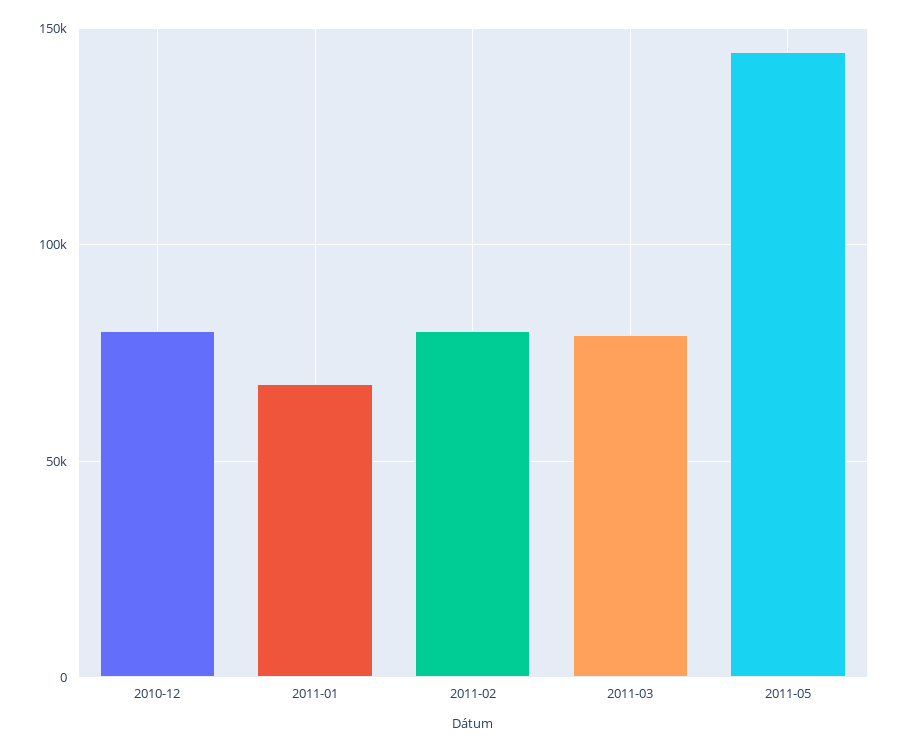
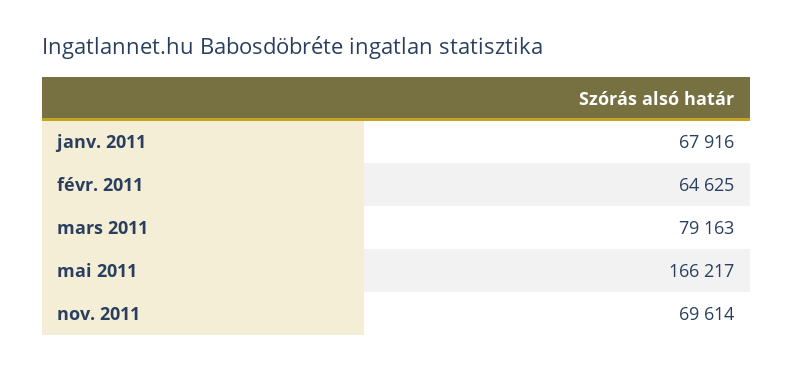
2010-12: 80000 -> none
2011-02: 80000 -> 64625
2011-05: 145000 -> 166217
nov. 2011: none -> 69614

